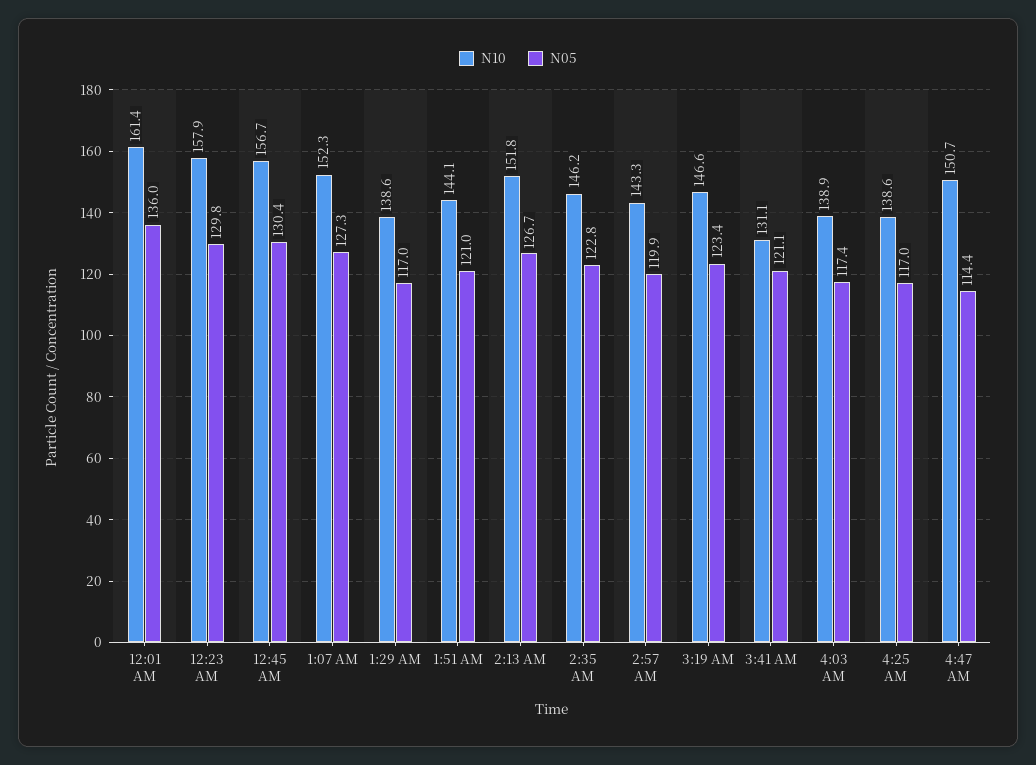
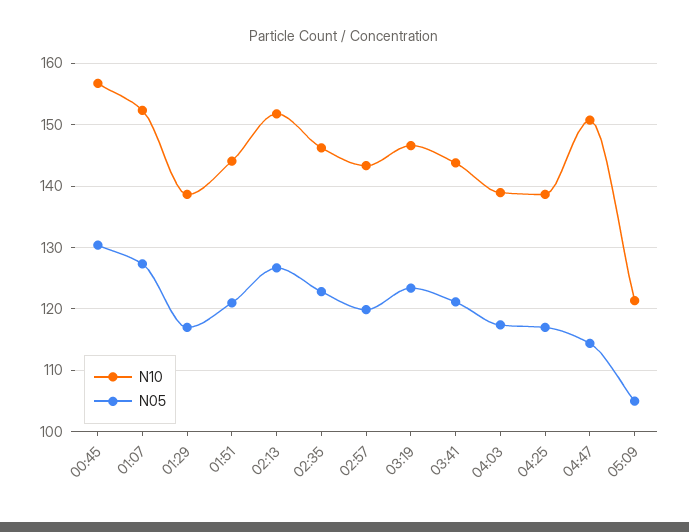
N10, 12:01 AM: 161.4 -> none
N05, 12:01 AM: 136 -> none
N10, 12:23 AM: 157.9 -> none
N05, 12:23 AM: 129.8 -> none
N10, 3:41 AM: 131.1 -> 144
N10, 05:09: none -> 121
N05, 05:09: none -> 105

